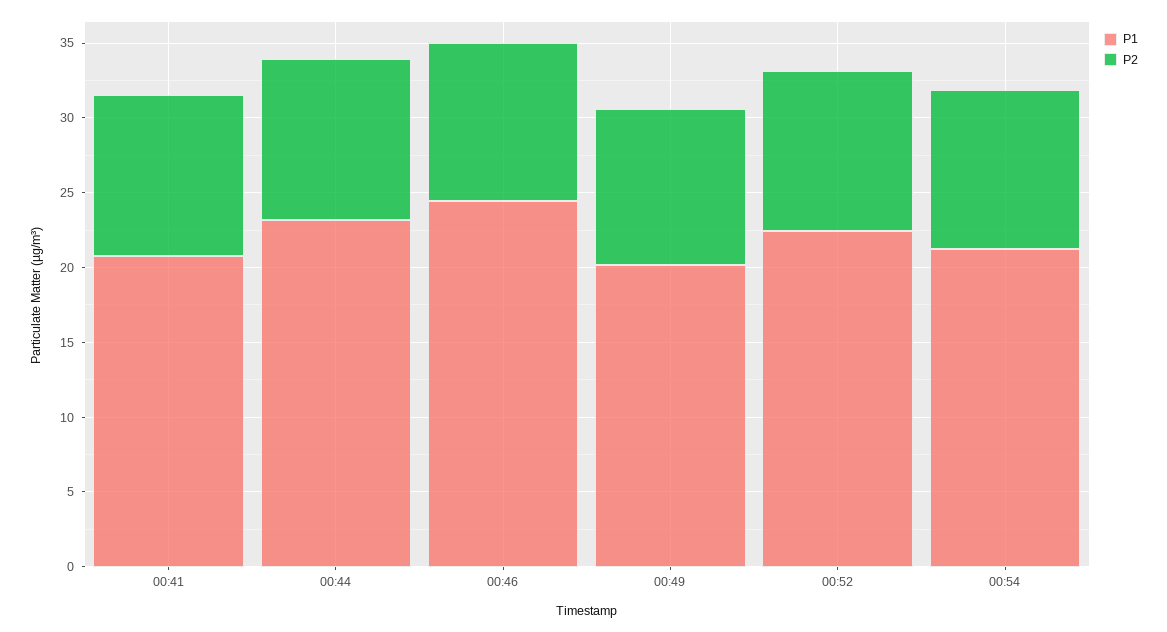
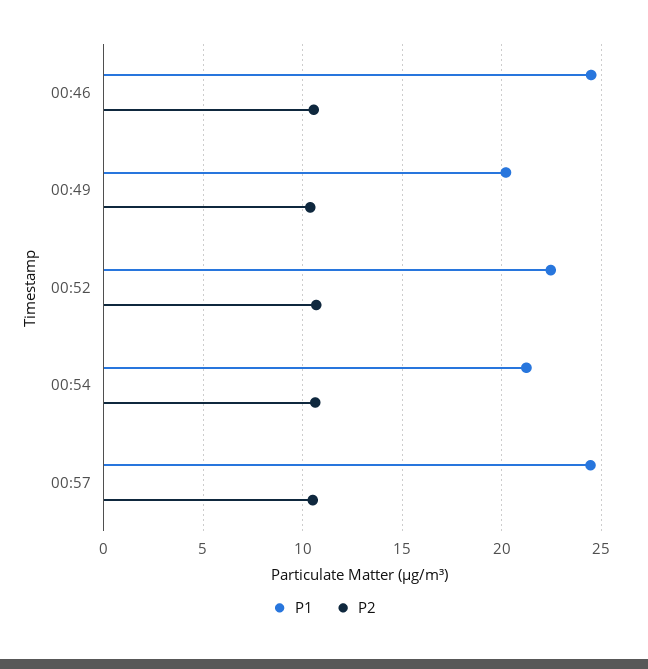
P1, 00:41: 21 -> none
P2, 00:41: 11 -> none
P1, 00:44: 23 -> none
P2, 00:44: 11 -> none
P1, 00:57: none -> 24.5
P2, 00:57: none -> 10.5

